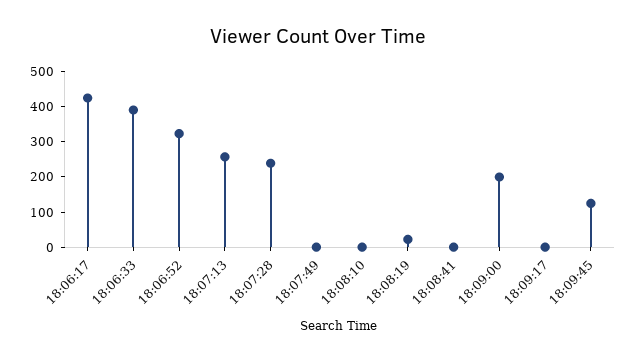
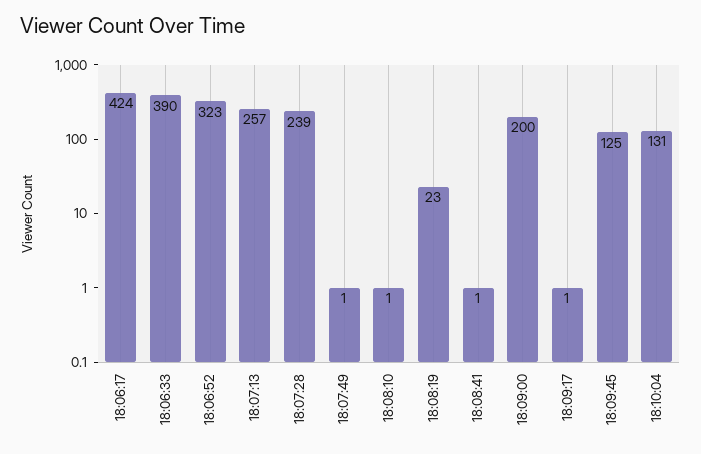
18:10:04: none -> 131

